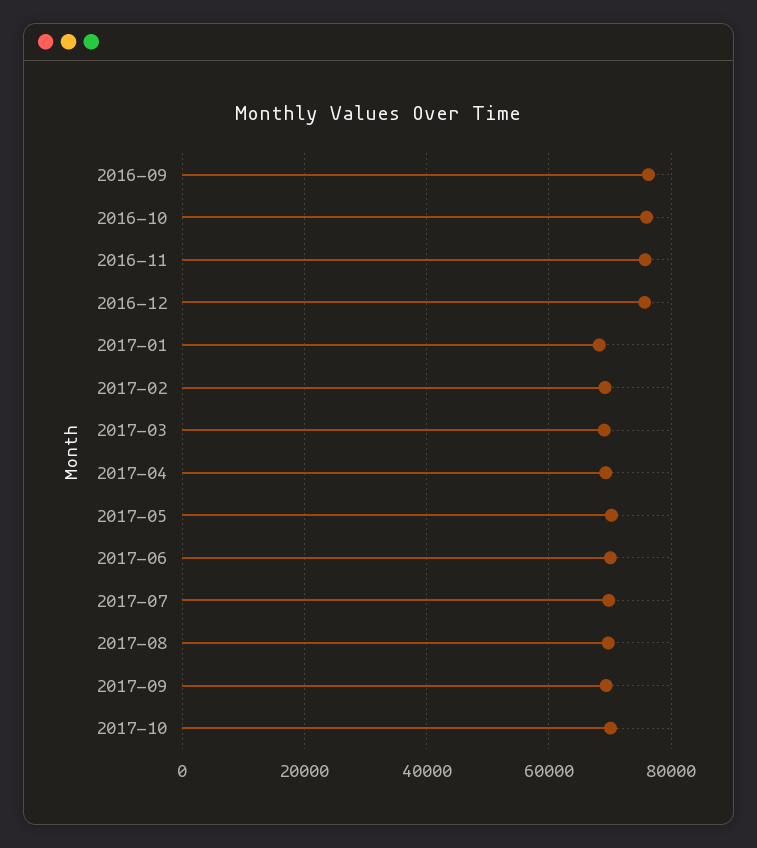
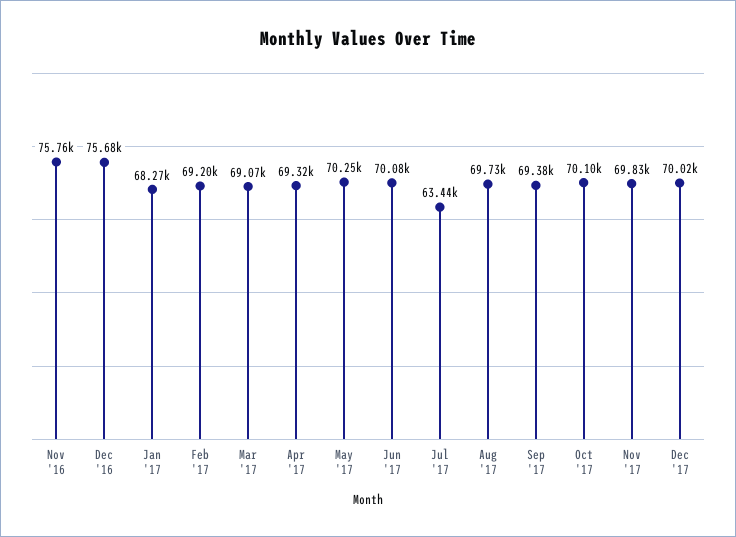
2016-09: 76000 -> none
2016-10: 76000 -> none
2017-07: 70000 -> 63440
Nov '17: none -> 69830
Dec '17: none -> 70020

